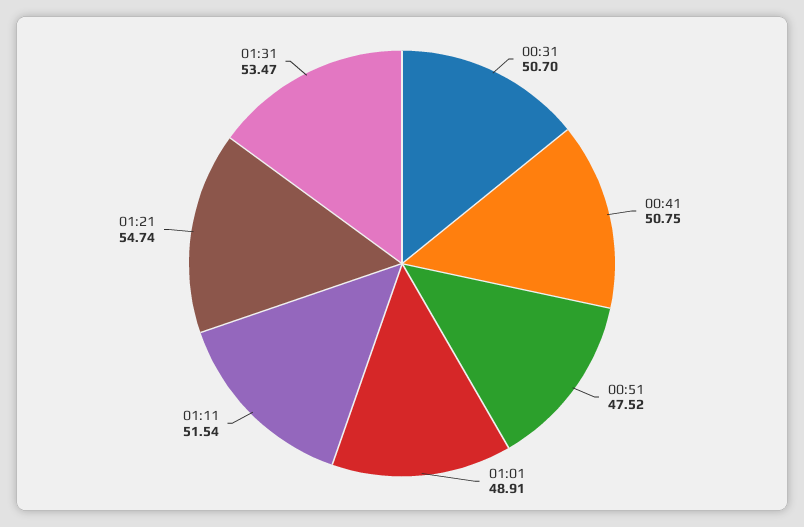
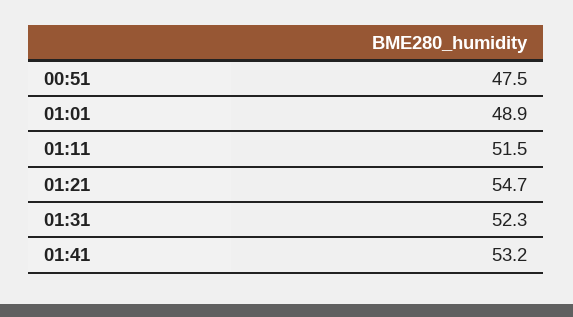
00:31: 50.7 -> none
00:41: 50.75 -> none
01:31: 53.47 -> 52.3
01:41: none -> 53.2

